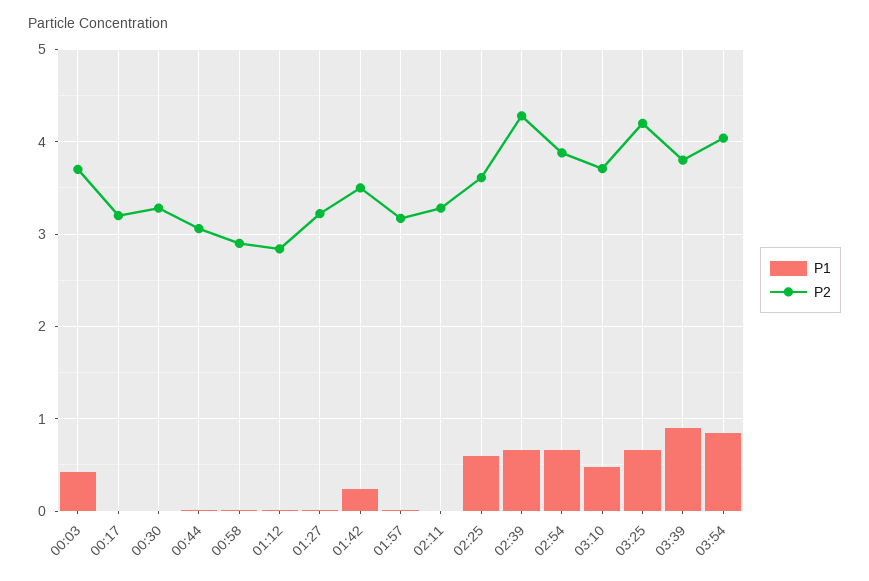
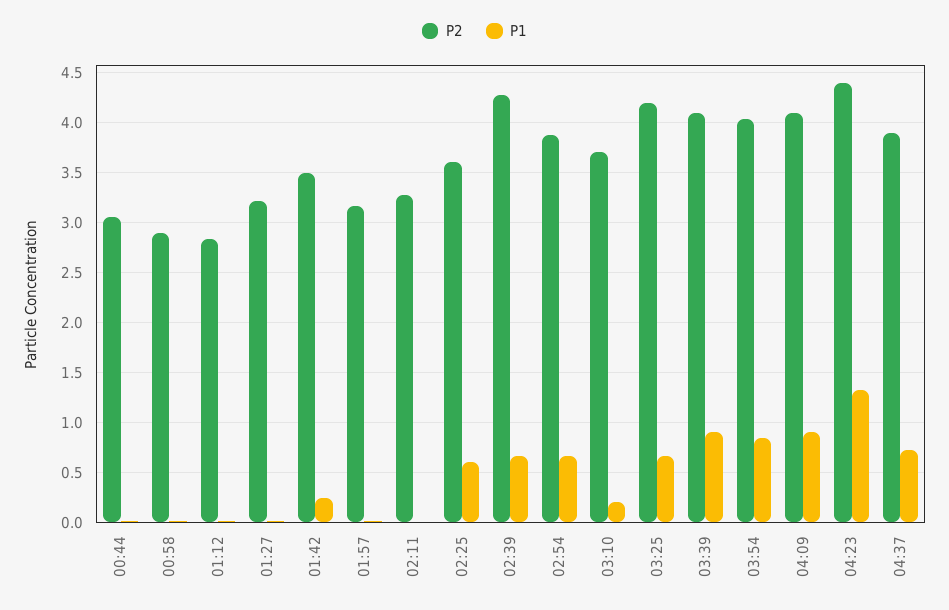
P1, 00:03: 0.4 -> none
P2, 00:03: 3.7 -> none
P1, 00:17: 0 -> none
P2, 00:17: 3.2 -> none
P1, 00:30: 0 -> none
P2, 00:30: 3.3 -> none
P1, 03:10: 0.5 -> 0.2
P2, 03:39: 3.8 -> 4.1
P2, 04:09: none -> 4.1
P1, 04:09: none -> 0.9
P2, 04:23: none -> 4.4
P1, 04:23: none -> 1.3
P2, 04:37: none -> 3.9
P1, 04:37: none -> 0.7

